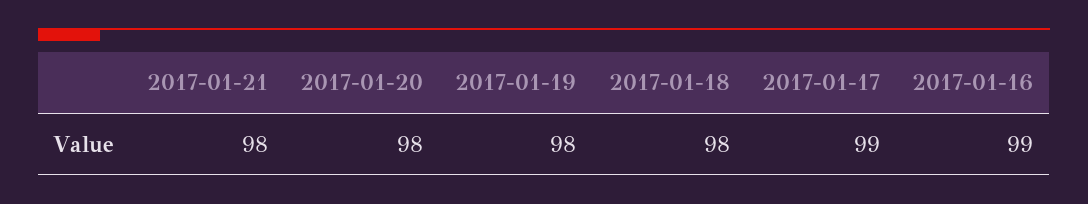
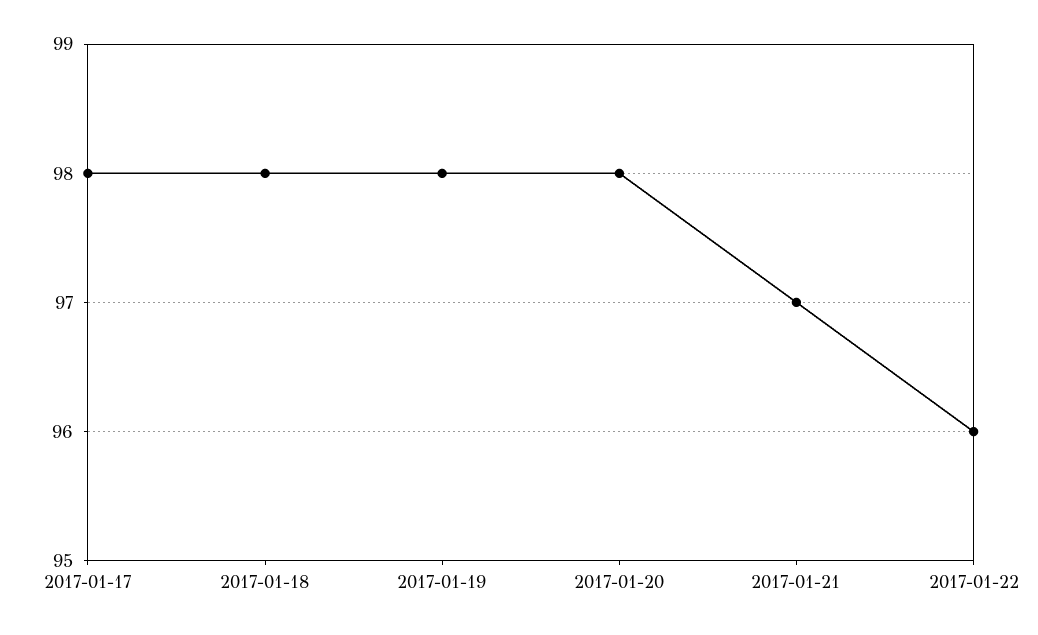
2017-01-21: 98 -> 97
2017-01-17: 99 -> 98
2017-01-16: 99 -> none
2017-01-22: none -> 96

